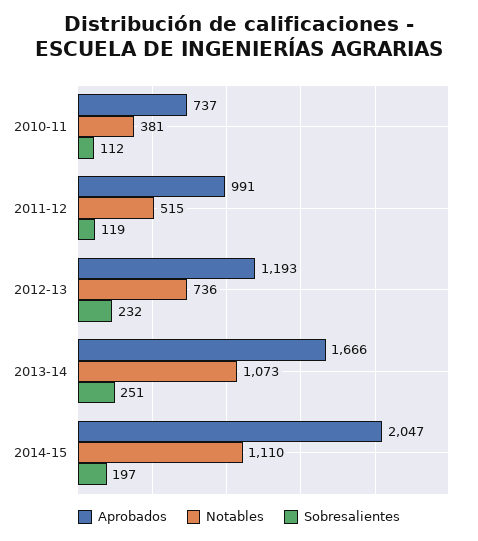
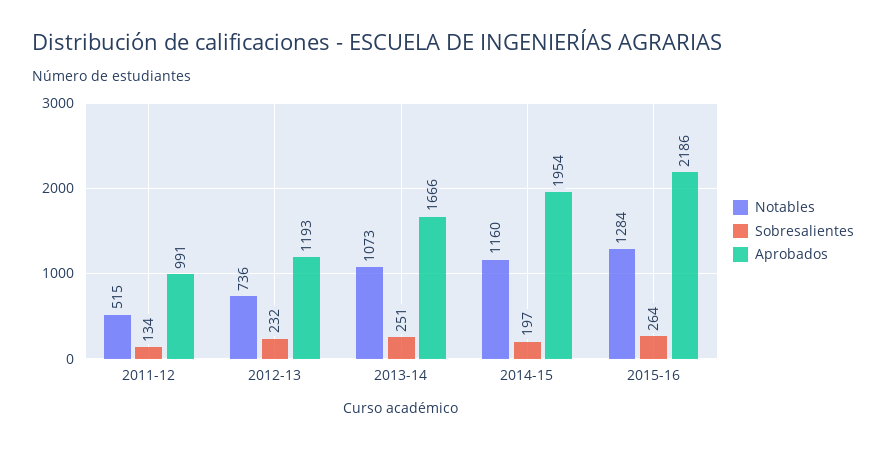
Aprobados, 2010-11: 737 -> none
Notables, 2010-11: 381 -> none
Sobresalientes, 2010-11: 112 -> none
Sobresalientes, 2011-12: 119 -> 134
Aprobados, 2014-15: 2047 -> 1954
Notables, 2014-15: 1110 -> 1160
Notables, 2015-16: none -> 1284
Sobresalientes, 2015-16: none -> 264
Aprobados, 2015-16: none -> 2186

